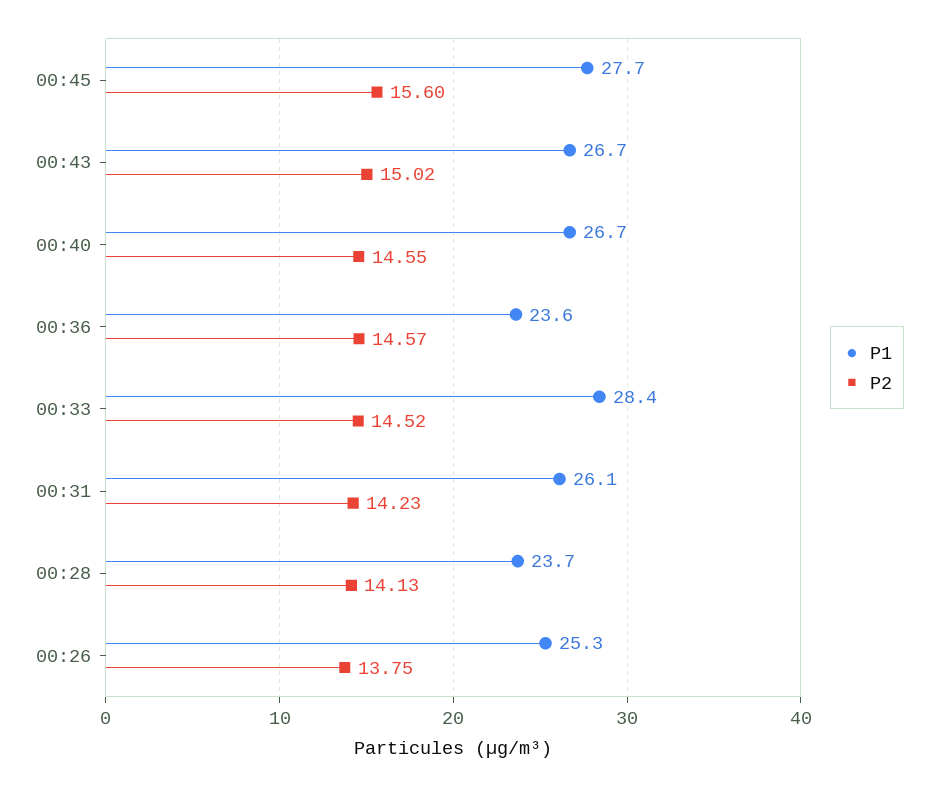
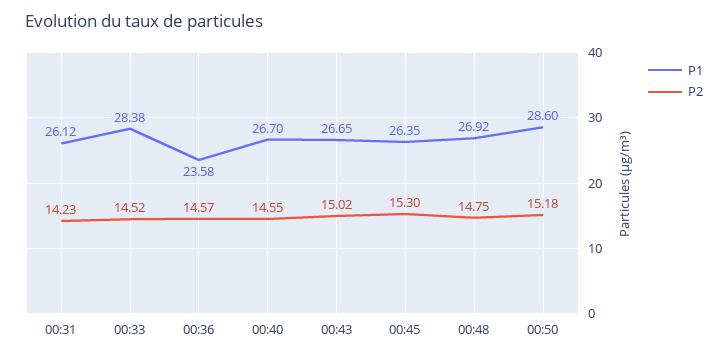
P1, 00:45: 27.7 -> 26.35
P2, 00:45: 15.6 -> 15.3
P1, 00:28: 23.7 -> none
P2, 00:28: 14.13 -> none
P1, 00:26: 25.3 -> none
P2, 00:26: 13.75 -> none
P1, 00:48: none -> 26.92
P2, 00:48: none -> 14.75
P1, 00:50: none -> 28.6
P2, 00:50: none -> 15.18

